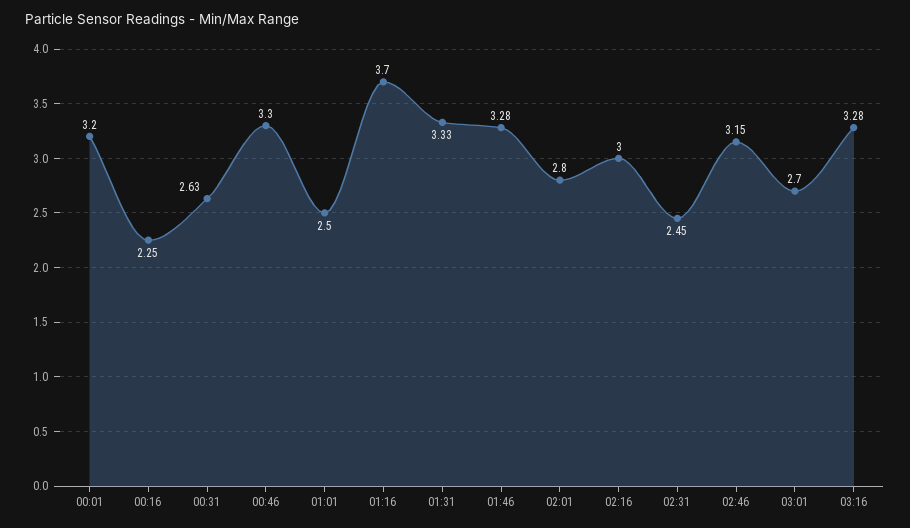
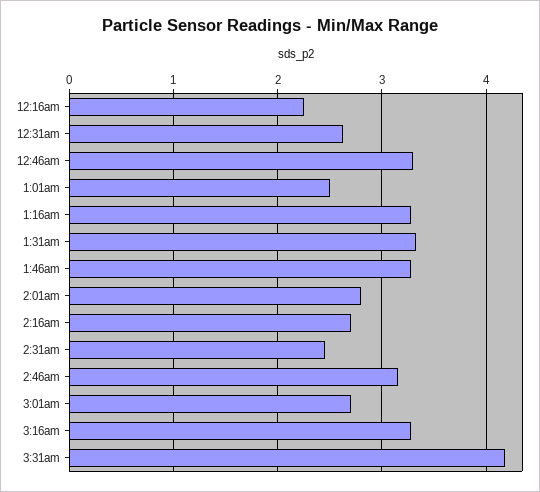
00:01: 3.2 -> none
01:16: 3.7 -> 3.3
02:16: 3 -> 2.7
3:31am: none -> 4.2

